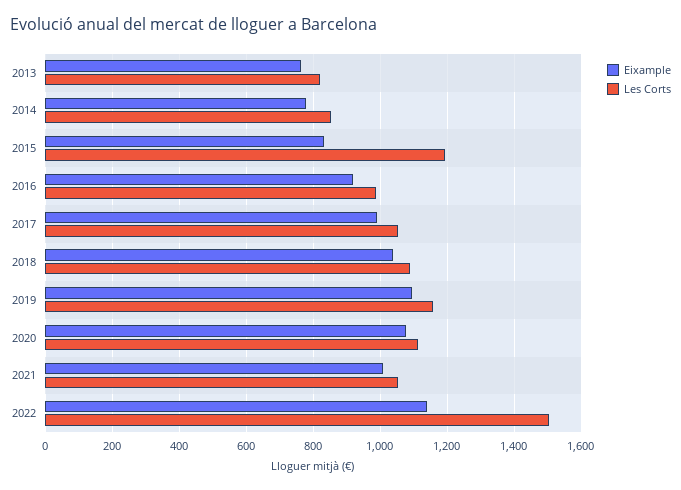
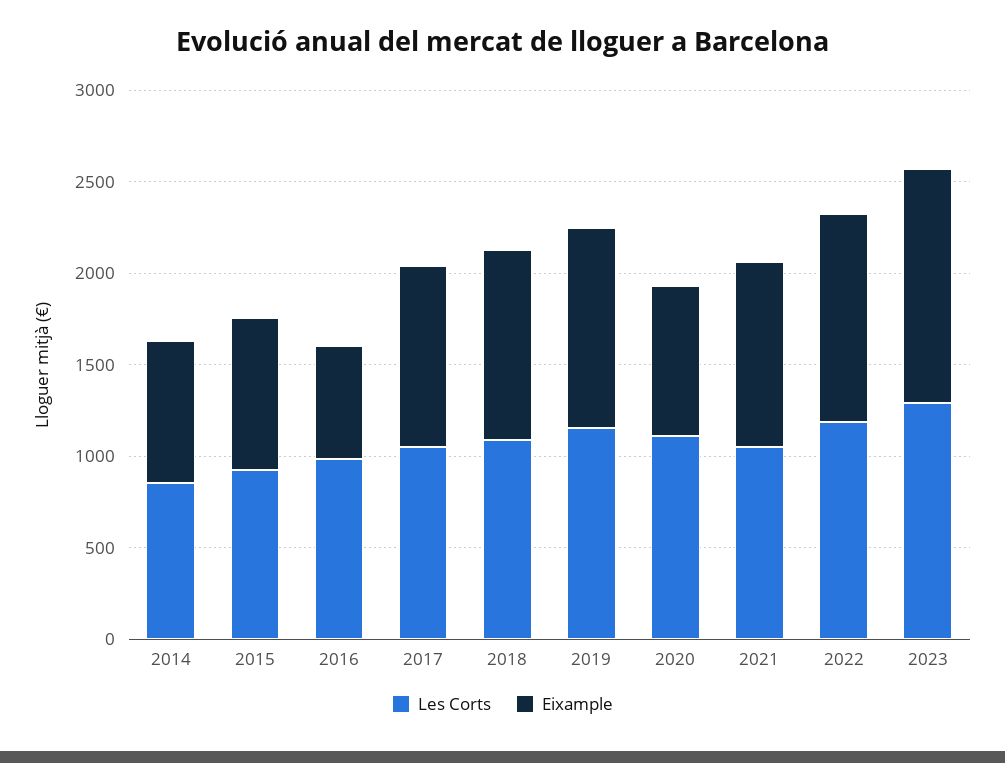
Eixample, 2013: 760 -> none
Les Corts, 2013: 820 -> none
Les Corts, 2015: 1200 -> 900
Eixample, 2016: 920 -> 600
Eixample, 2020: 1080 -> 800
Les Corts, 2022: 1500 -> 1200
Les Corts, 2023: none -> 1300
Eixample, 2023: none -> 1300

